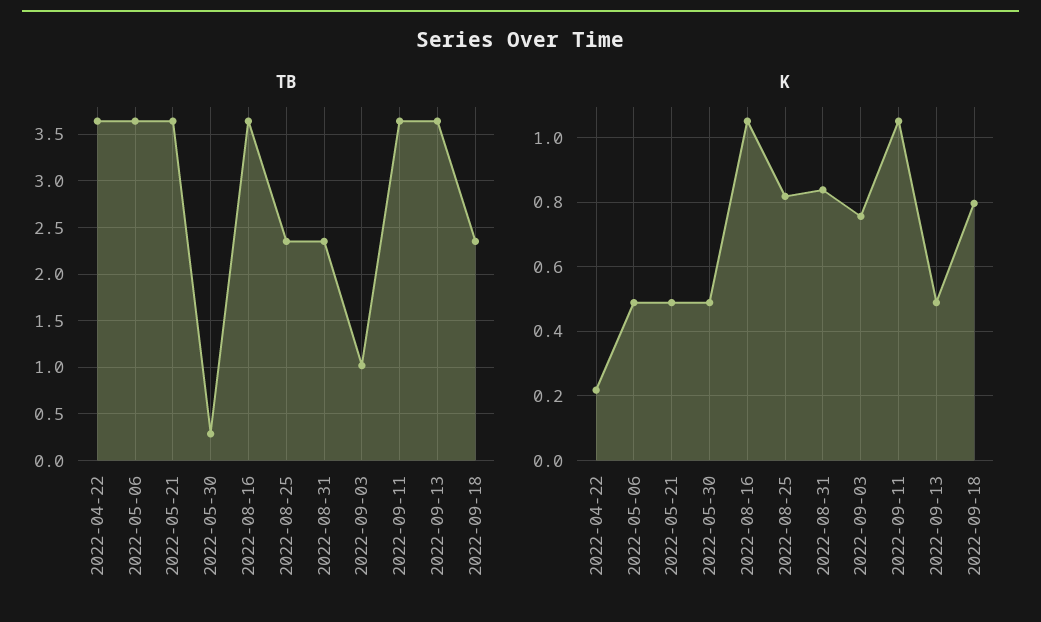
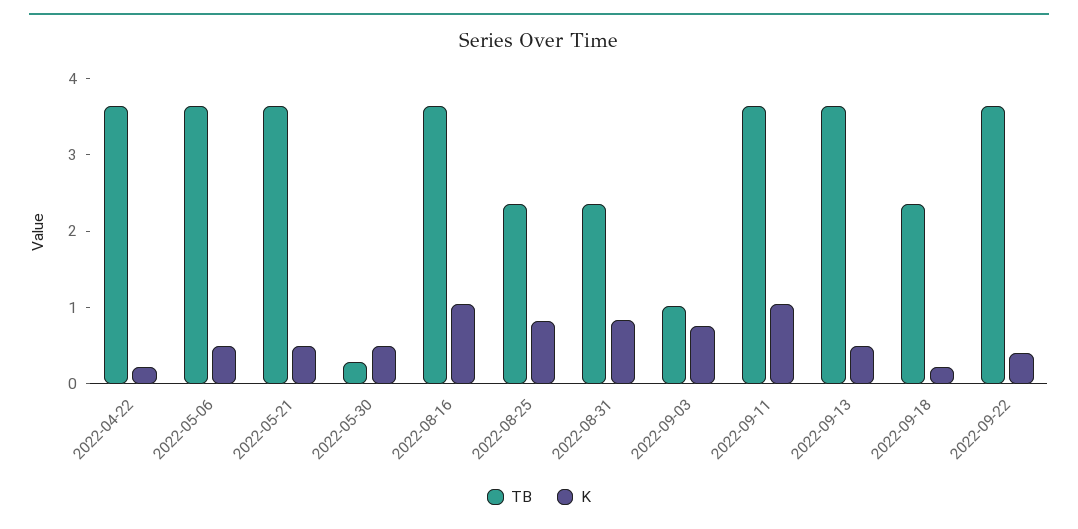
K, 2022-09-18: 0.8 -> 0.2
TB, 2022-09-22: none -> 3.6
K, 2022-09-22: none -> 0.4

